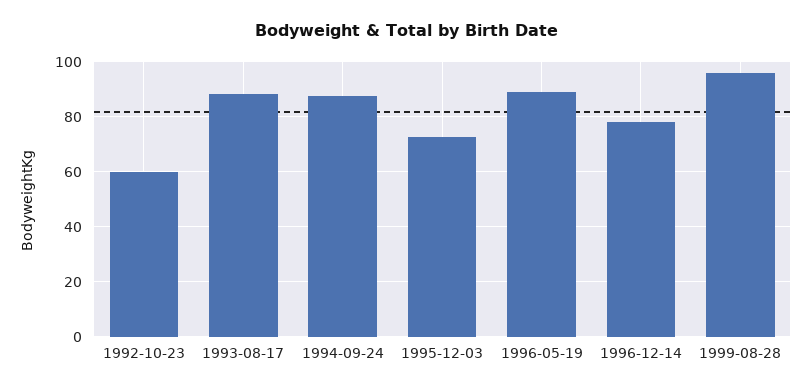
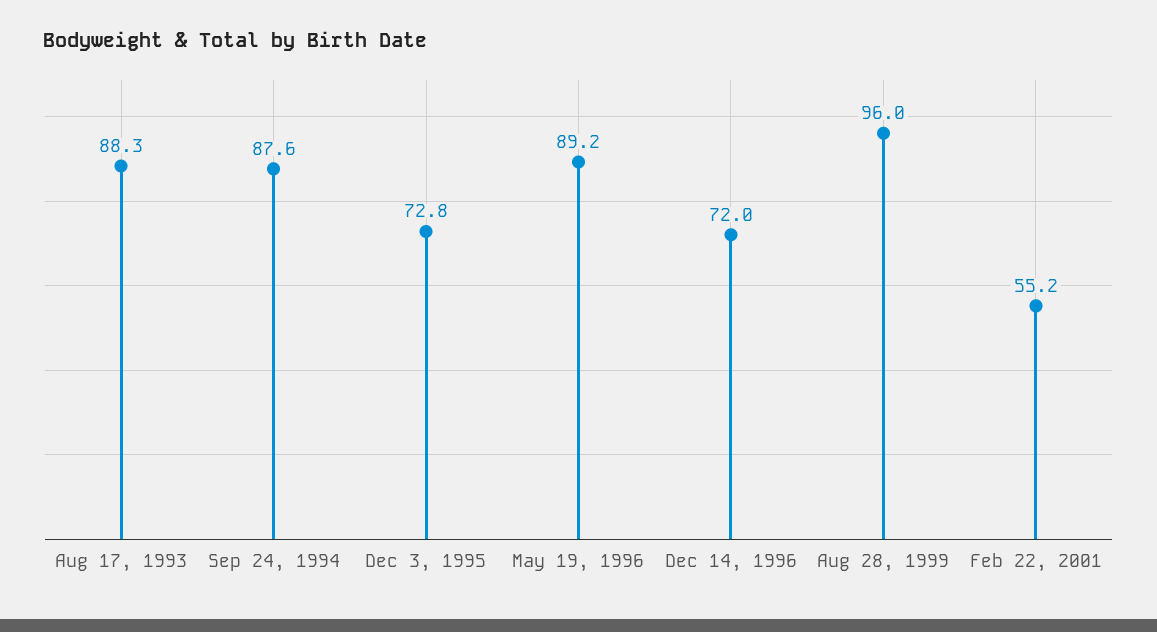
1992-10-23: 60 -> none
1996-12-14: 77.5 -> 72
Feb 22, 2001: none -> 55.2

